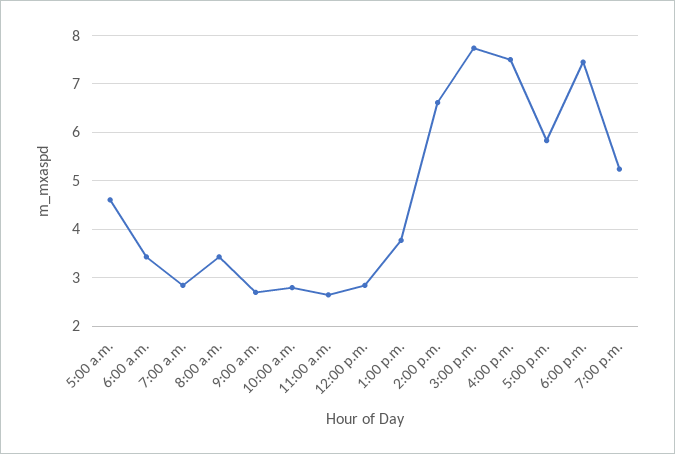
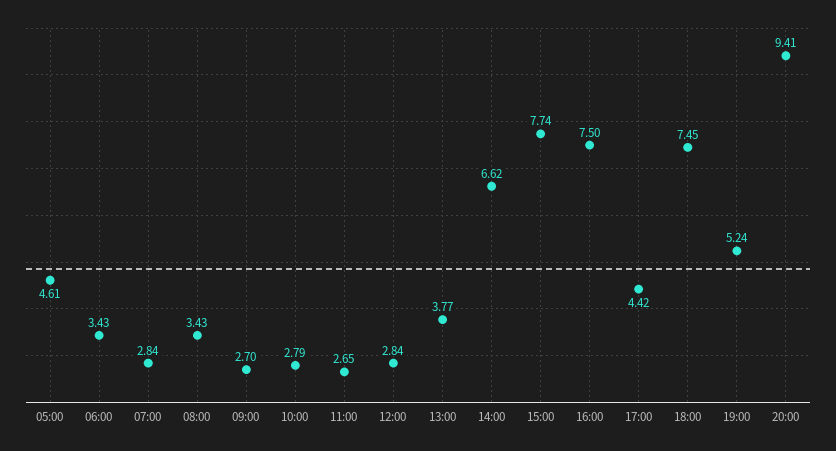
5:00 p.m.: 5.8 -> 4.42
20:00: none -> 9.41

